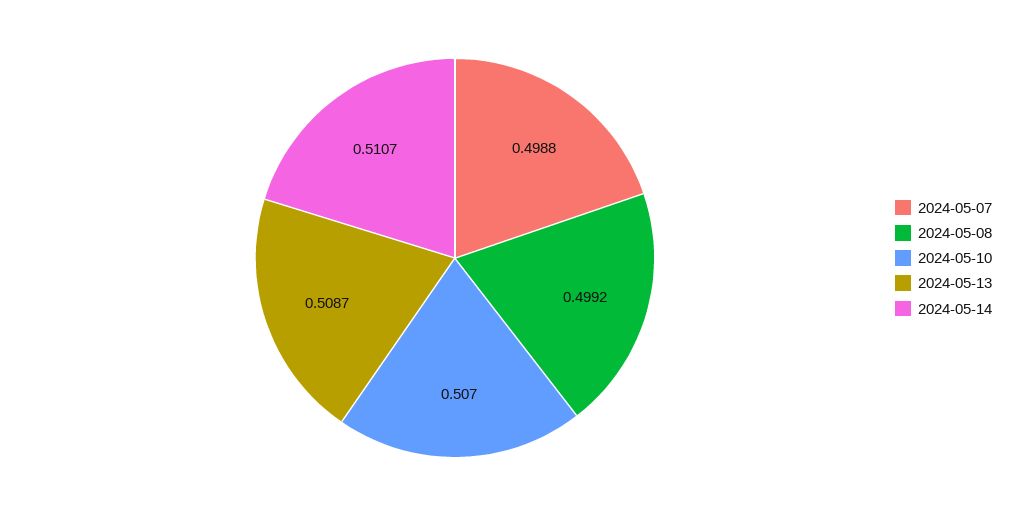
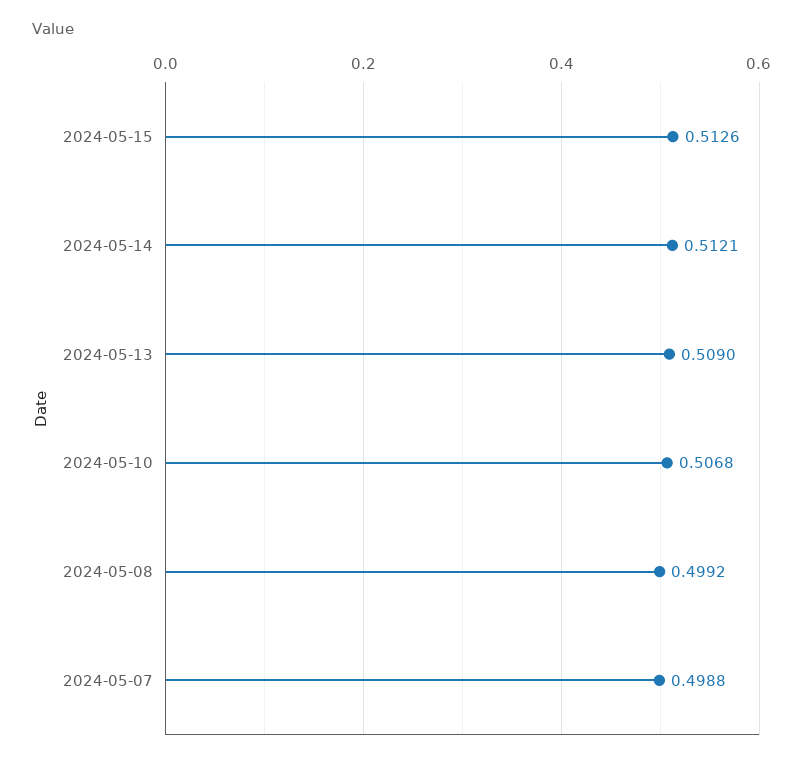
2024-05-10: 0.507 -> 0.5068
2024-05-13: 0.5087 -> 0.509
2024-05-14: 0.5107 -> 0.5121
2024-05-15: none -> 0.5126

